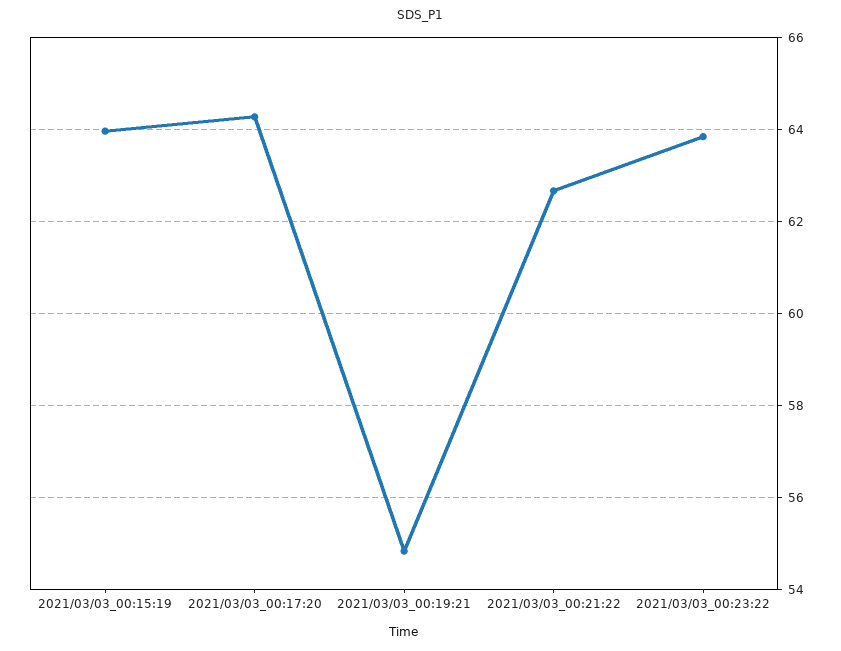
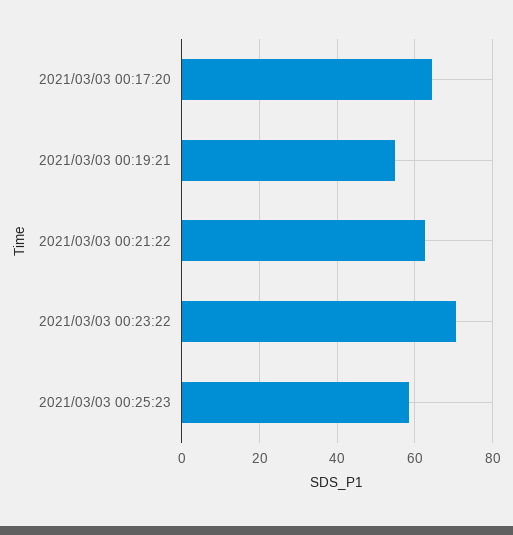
2021/03/03_00:15:19: 64 -> none
2021/03/03_00:23:22: 63.8 -> 70
2021/03/03 00:25:23: none -> 58

